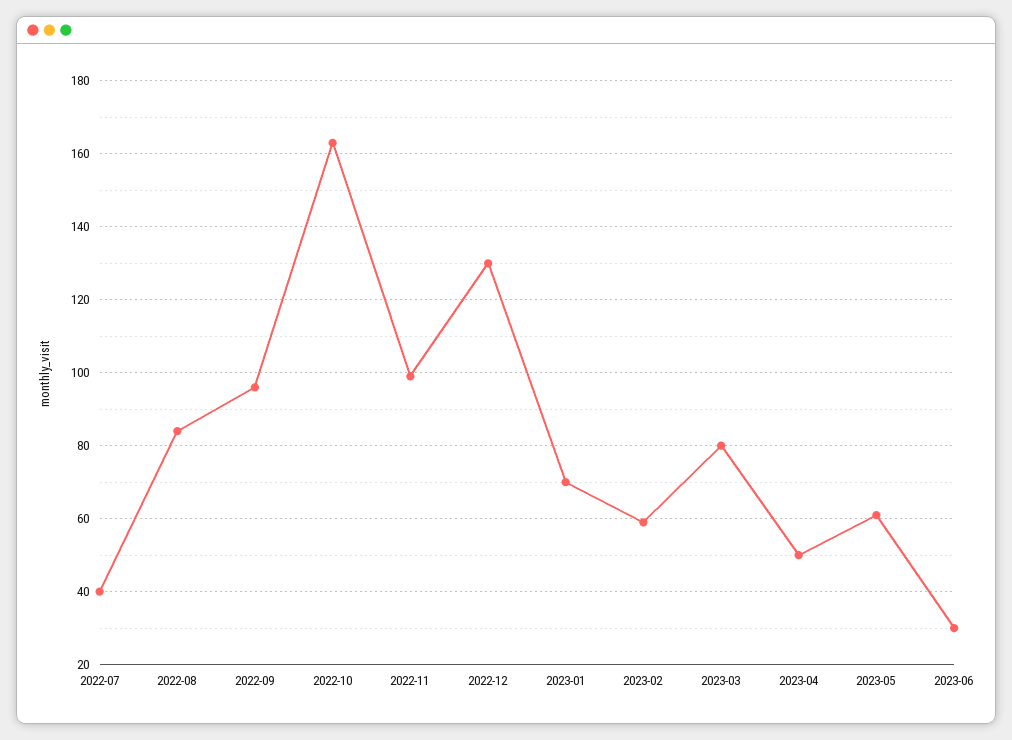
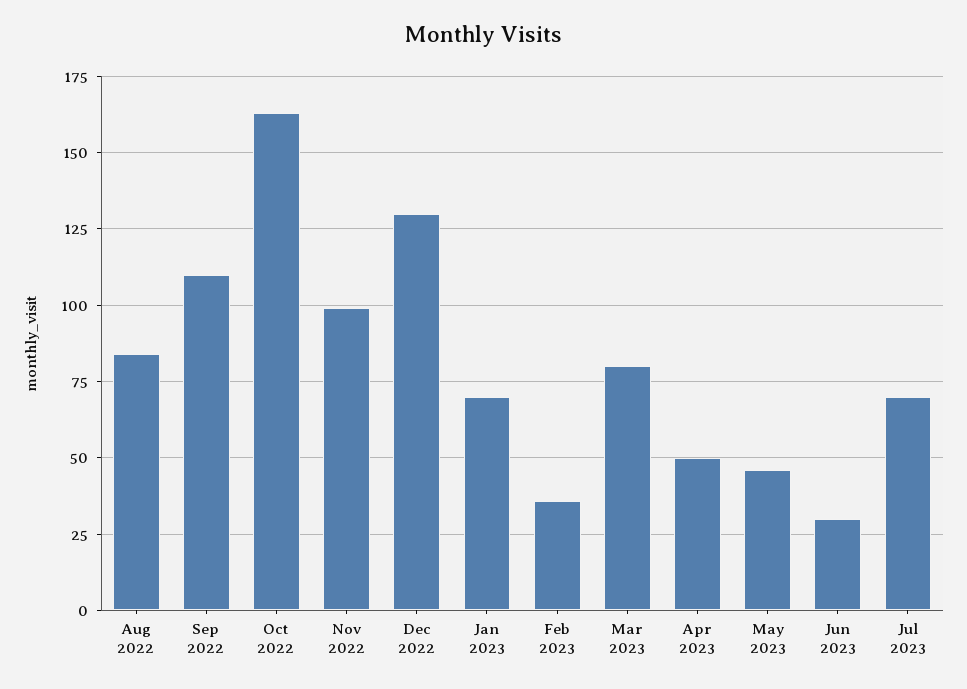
2022-07: 40 -> none
2022-09: 95 -> 110
2023-02: 60 -> 35
2023-05: 60 -> 45
Jul 2023: none -> 70

